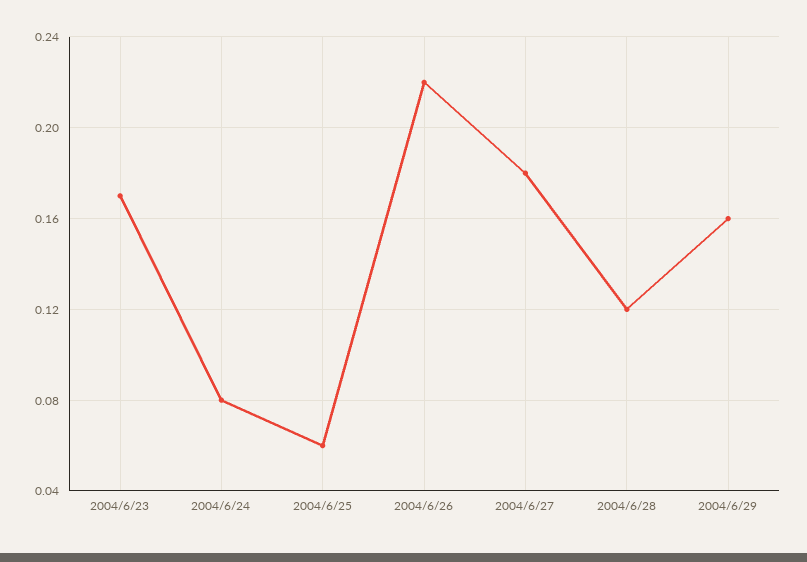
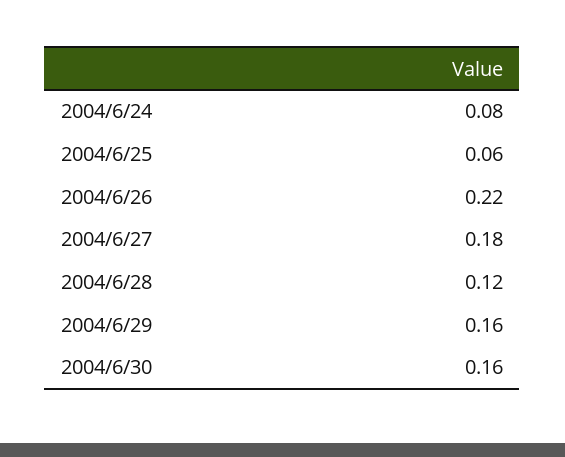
2004/6/23: 0.17 -> none
2004/6/30: none -> 0.16

